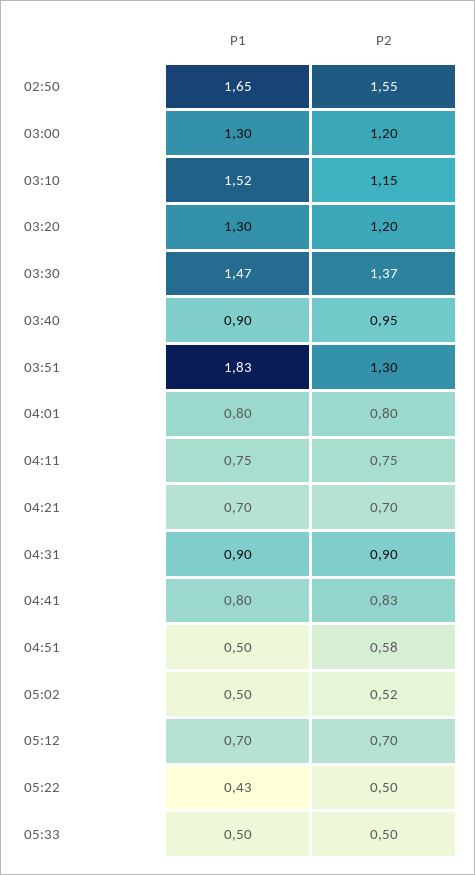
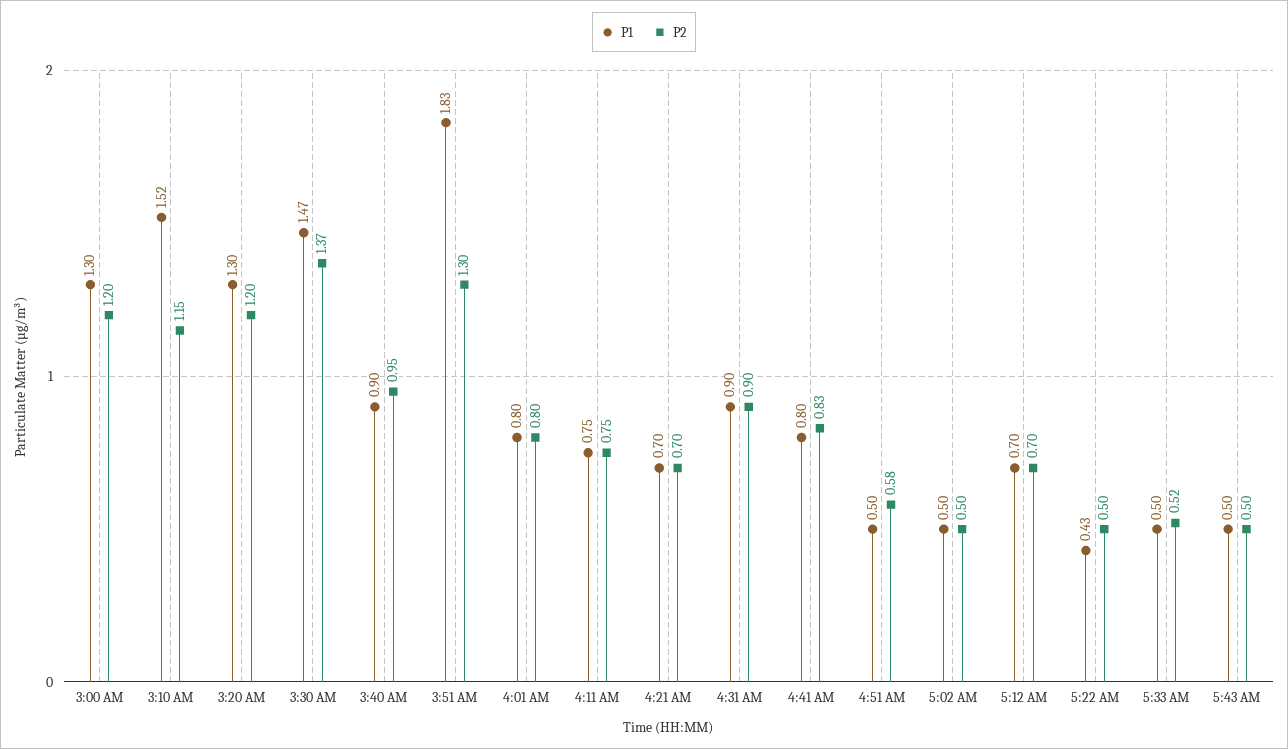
P1, 02:50: 1.65 -> none
P2, 02:50: 1.55 -> none
P2, 05:02: 0.52 -> 0.5
P2, 05:33: 0.5 -> 0.52
P1, 5:43 AM: none -> 0.5
P2, 5:43 AM: none -> 0.5

